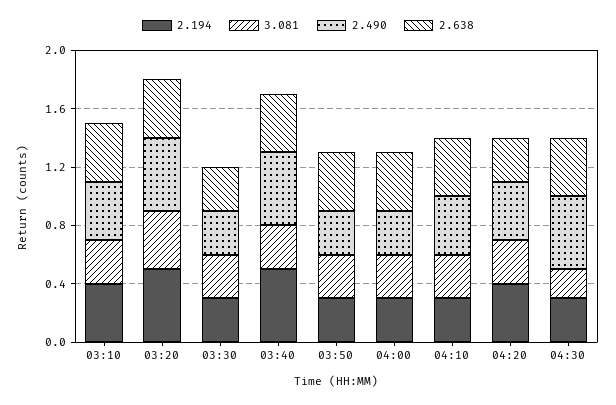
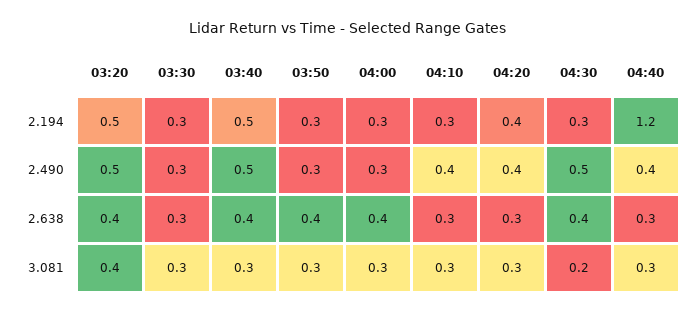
2.194, 03:10: 0.4 -> none
3.081, 03:10: 0.3 -> none
2.490, 03:10: 0.4 -> none
2.638, 03:10: 0.4 -> none
2.638, 04:10: 0.4 -> 0.3
2.194, 04:40: none -> 1.2
2.490, 04:40: none -> 0.4
2.638, 04:40: none -> 0.3
3.081, 04:40: none -> 0.3

